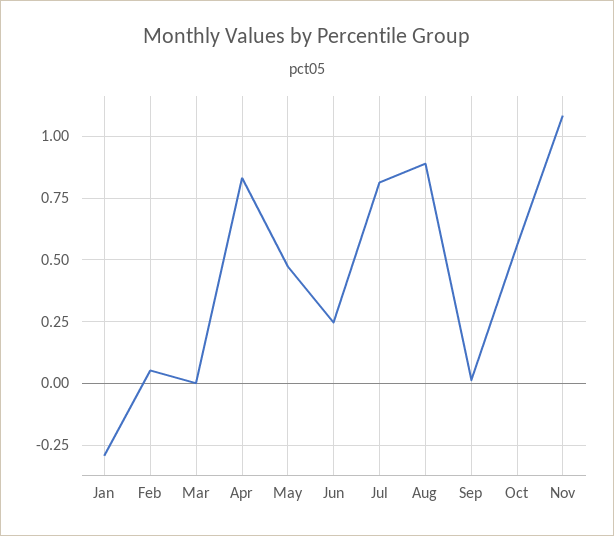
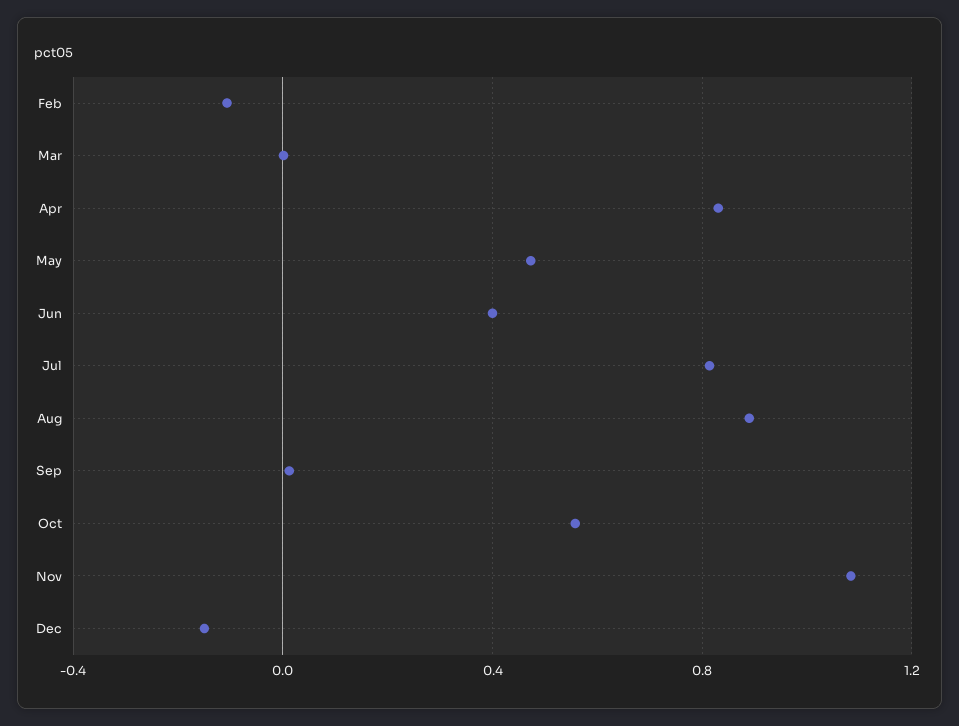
Jan: -0.3 -> none
Feb: 0.05 -> -0.1
Jun: 0.25 -> 0.4
Dec: none -> -0.15

